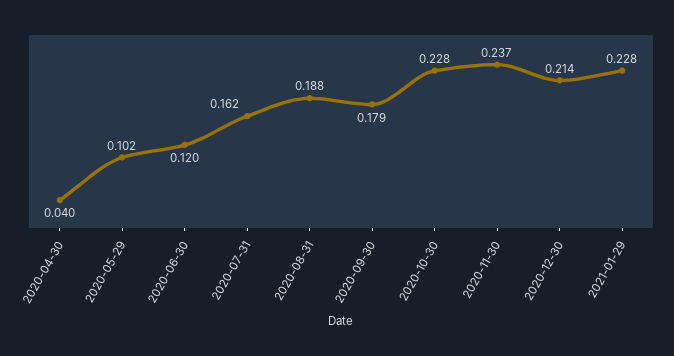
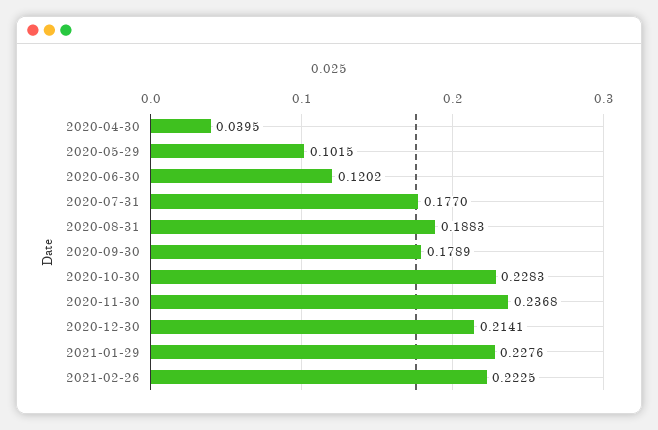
2020-07-31: 0.162 -> 0.177
2021-02-26: none -> 0.2225

